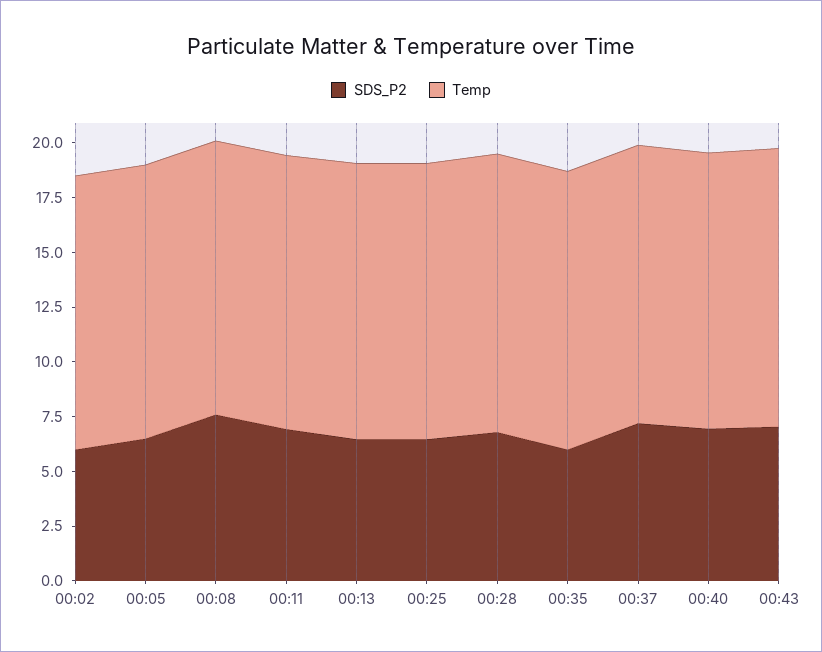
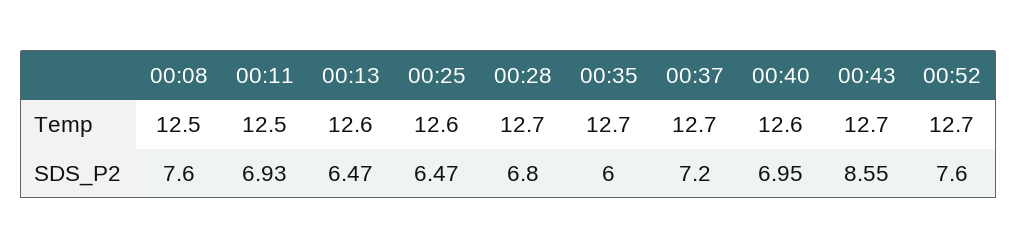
SDS_P2, 00:02: 6 -> none
Temp, 00:02: 12.5 -> none
SDS_P2, 00:05: 6.5 -> none
Temp, 00:05: 12.5 -> none
SDS_P2, 00:43: 7 -> 8.55
Temp, 00:52: none -> 12.7
SDS_P2, 00:52: none -> 7.6

